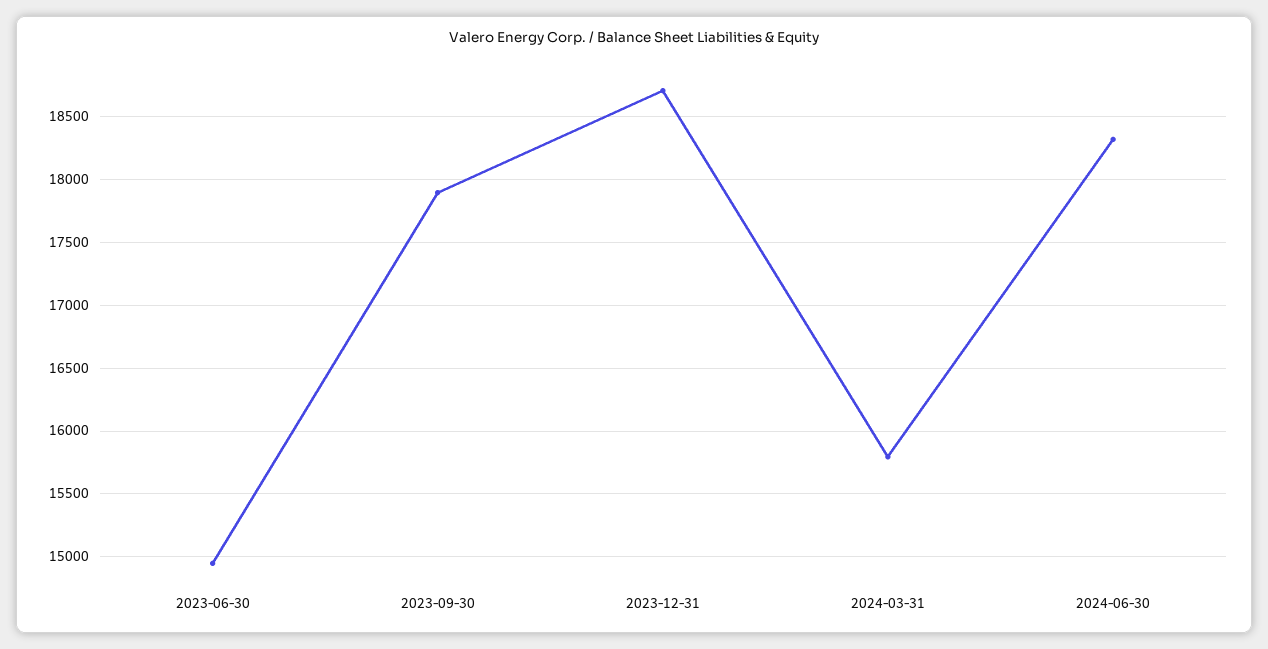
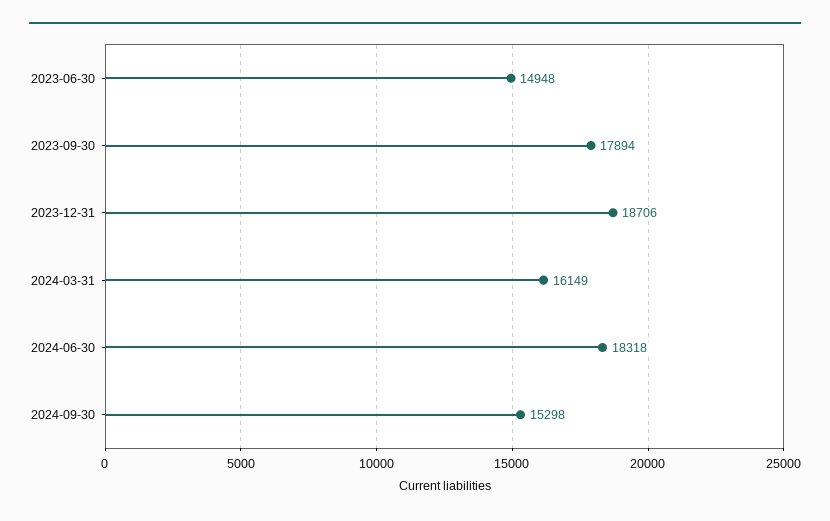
2024-03-31: 15800 -> 16149
2024-09-30: none -> 15298

